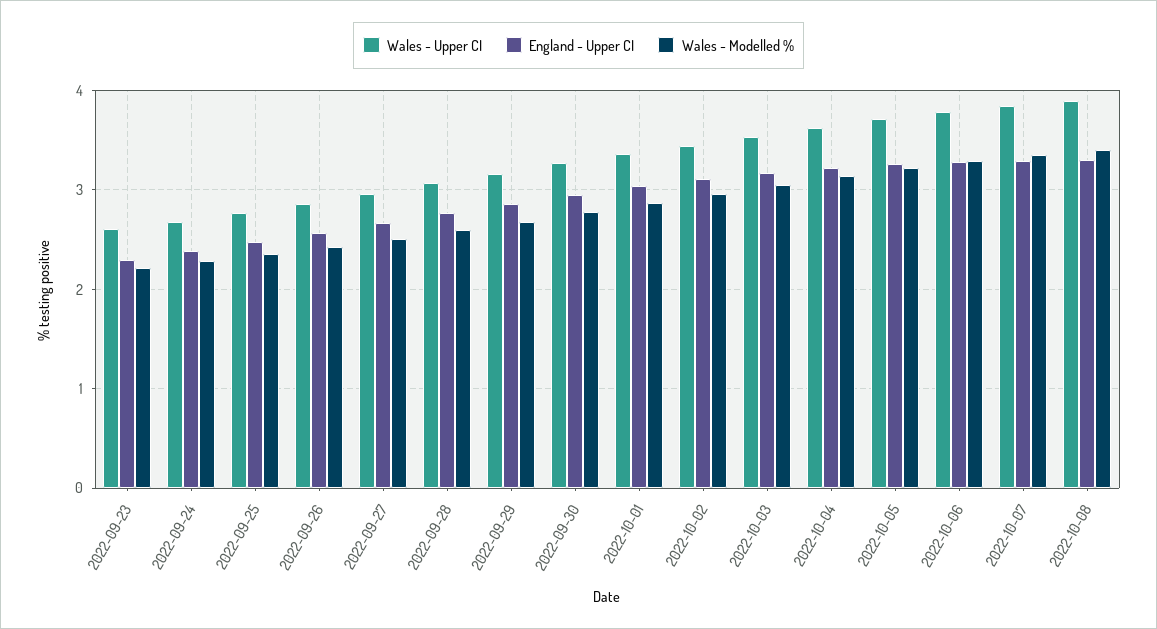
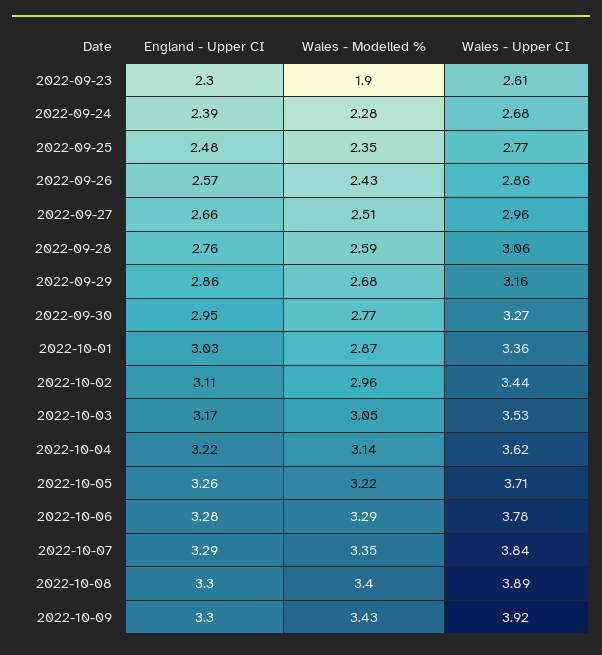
Wales - Modelled %, 2022-09-23: 2.2 -> 1.9
England - Upper CI, 2022-10-09: none -> 3.3
Wales - Modelled %, 2022-10-09: none -> 3.43
Wales - Upper CI, 2022-10-09: none -> 3.92

